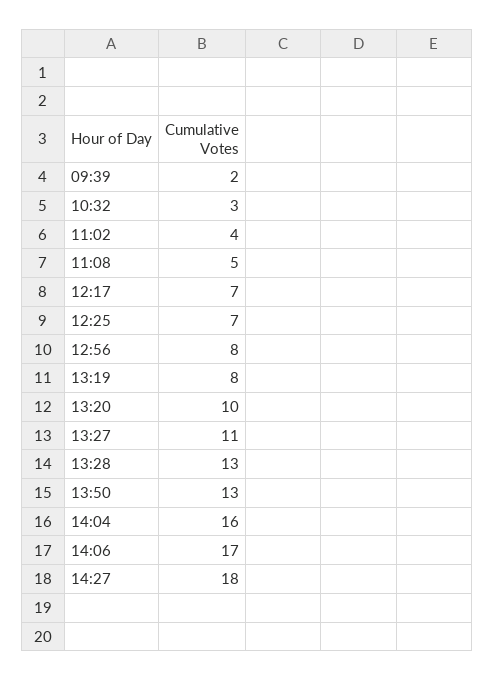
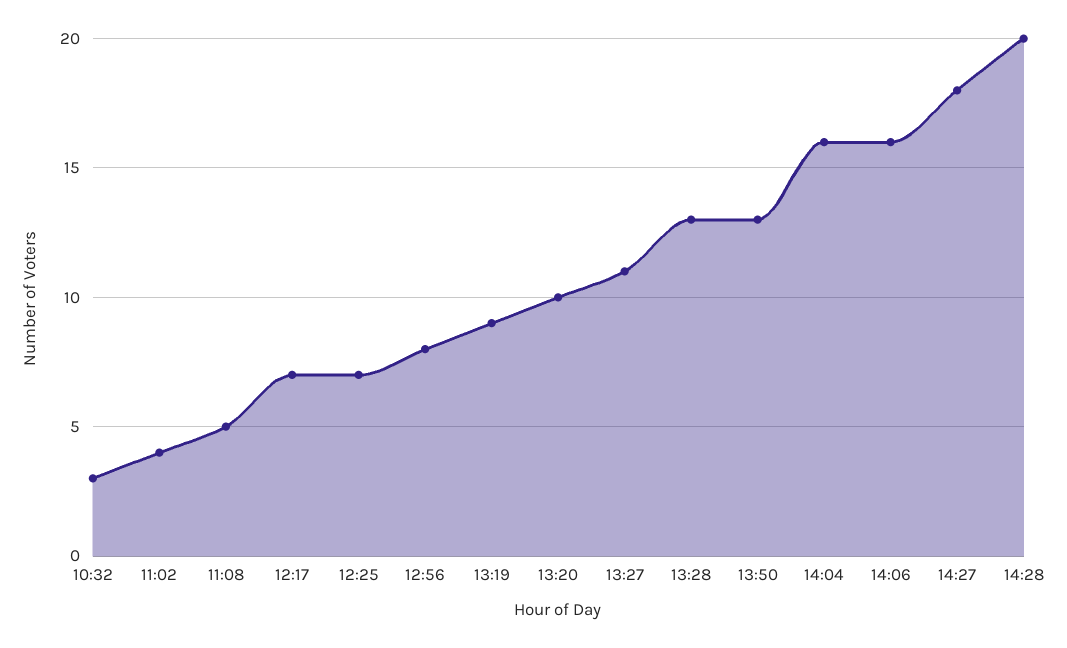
09:39: 2 -> none
13:19: 8 -> 9
14:06: 17 -> 16
14:28: none -> 20

